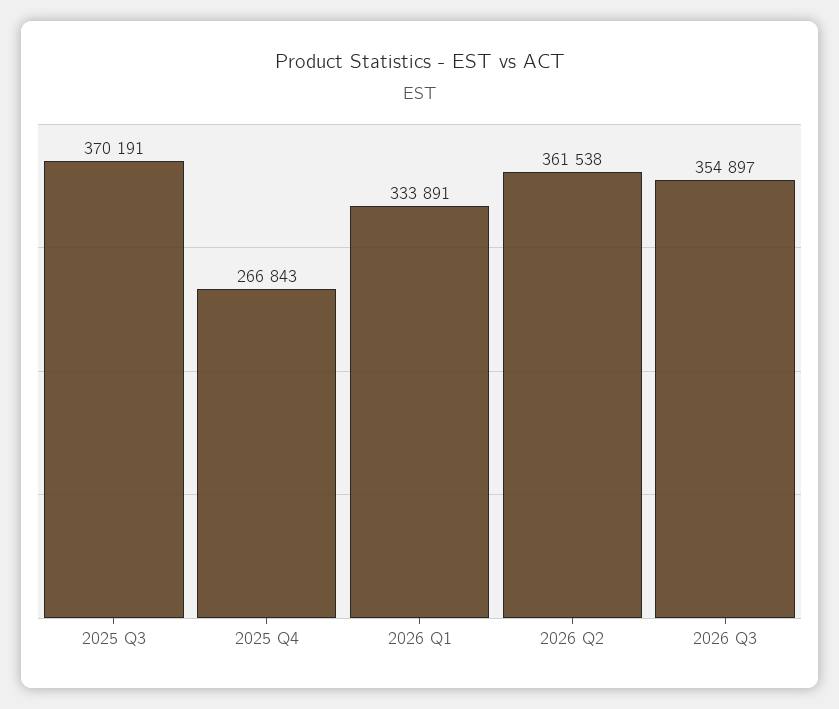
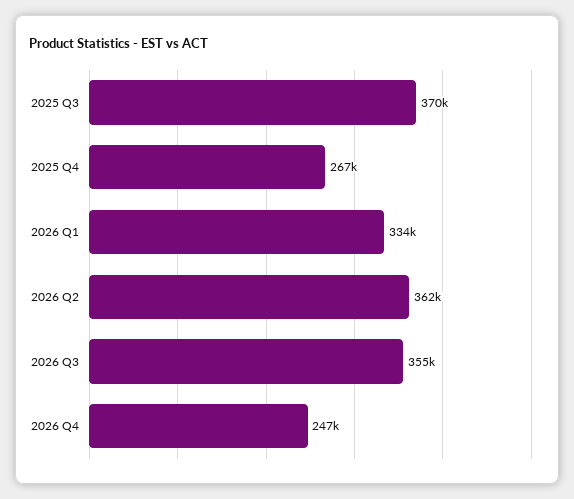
2026 Q4: none -> 247000

